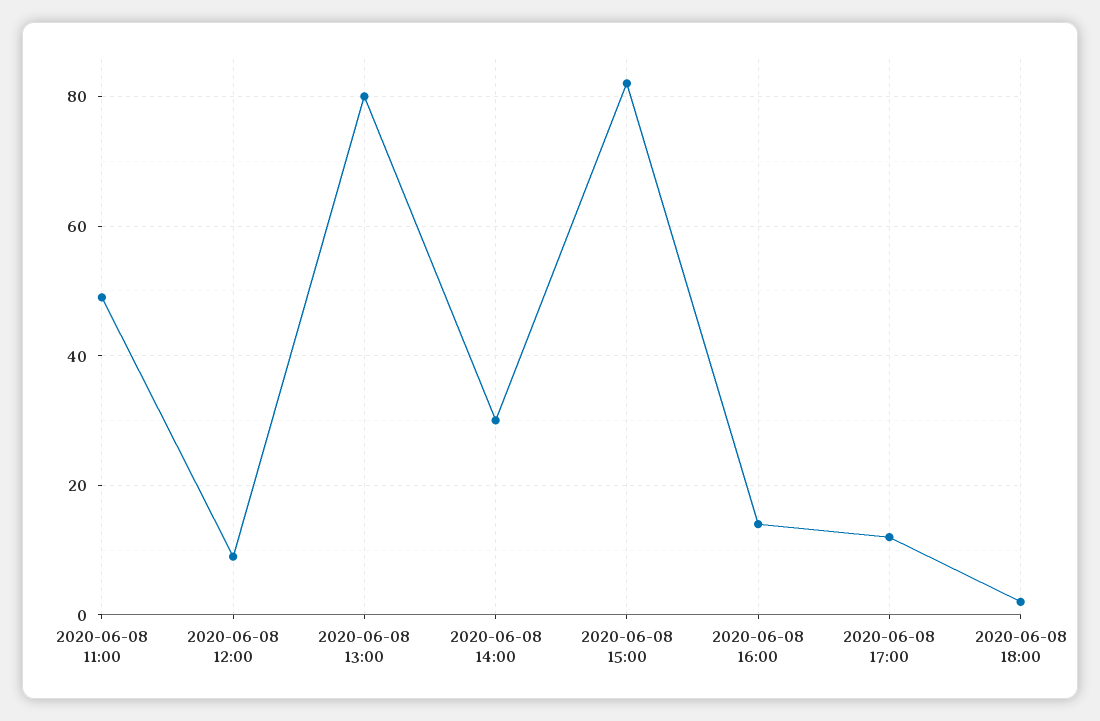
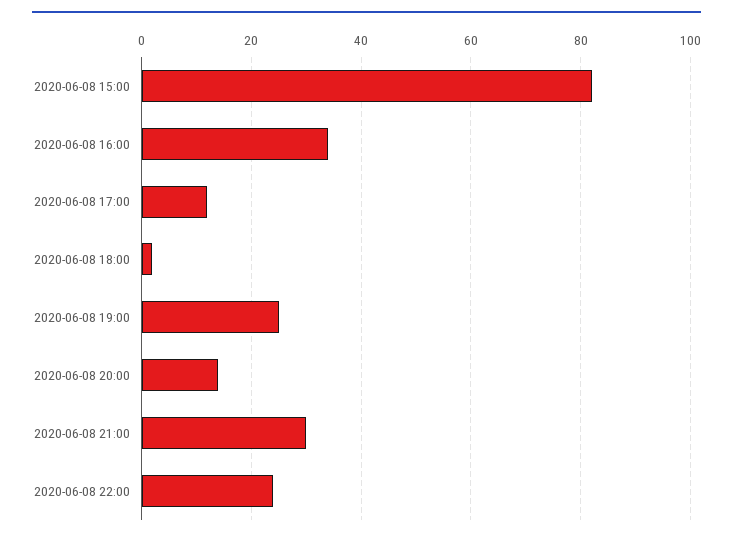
2020-06-08 11:00: 50 -> none
2020-06-08 12:00: 10 -> none
2020-06-08 13:00: 80 -> none
2020-06-08 14:00: 30 -> none
2020-06-08 16:00: 15 -> 35
2020-06-08 19:00: none -> 25
2020-06-08 20:00: none -> 15
2020-06-08 21:00: none -> 30
2020-06-08 22:00: none -> 25

